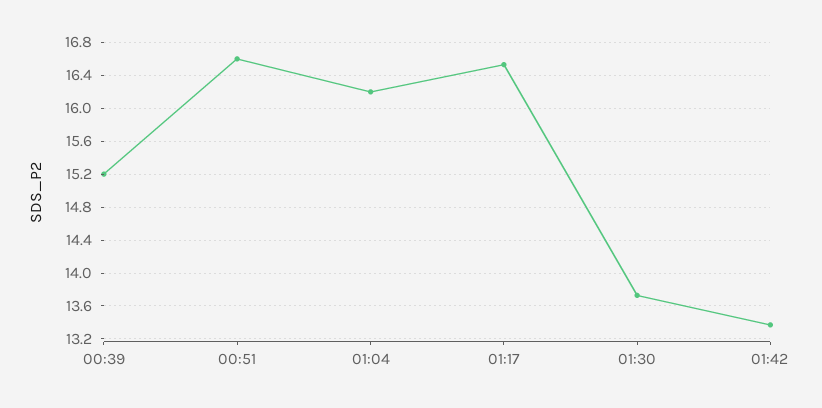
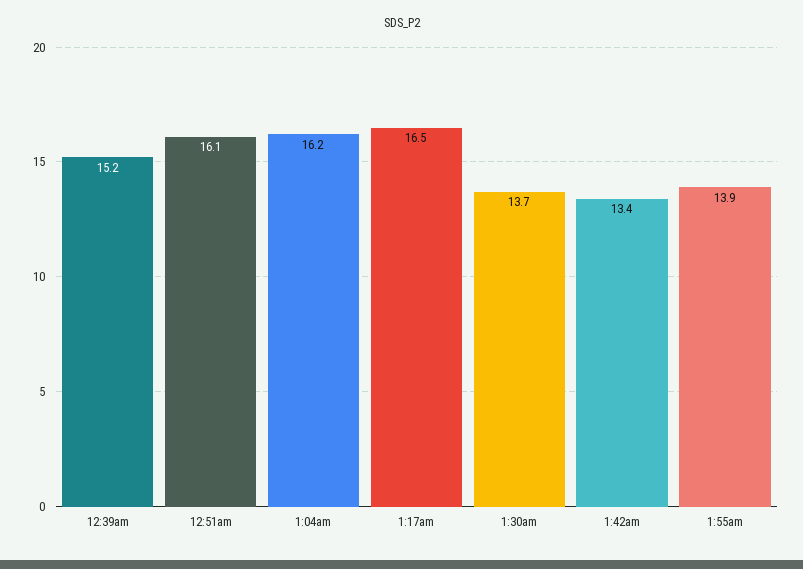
00:51: 16.6 -> 16.1
1:55am: none -> 13.9

